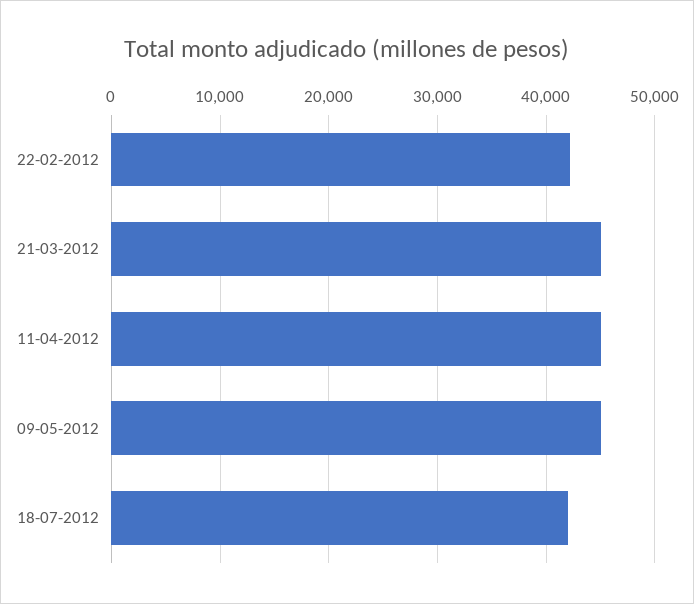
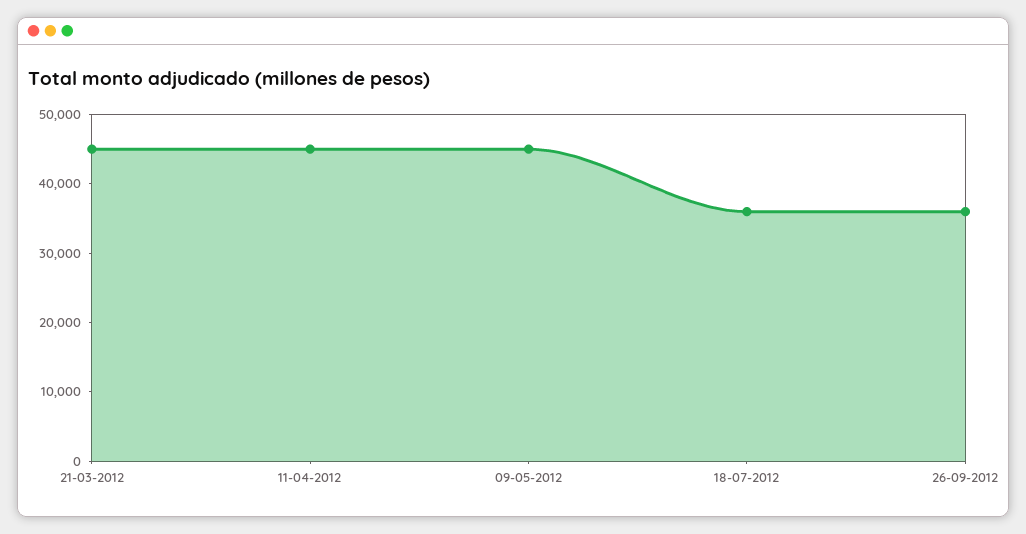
22-02-2012: 42000 -> none
18-07-2012: 42000 -> 36000
26-09-2012: none -> 36000

